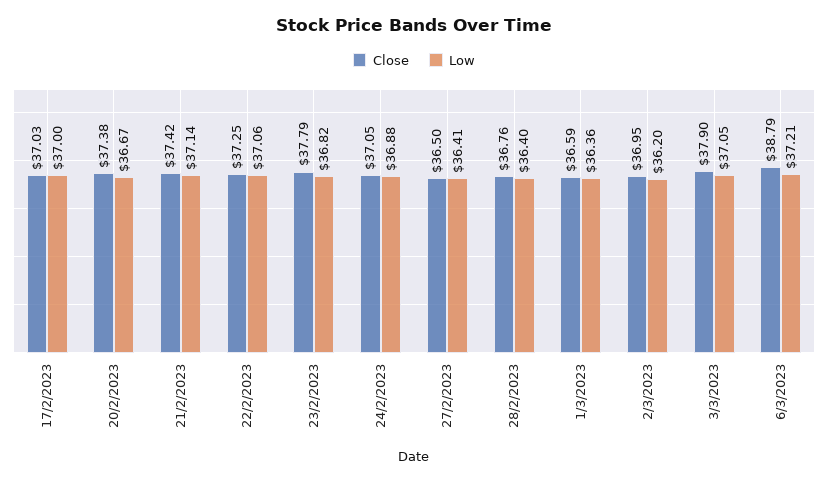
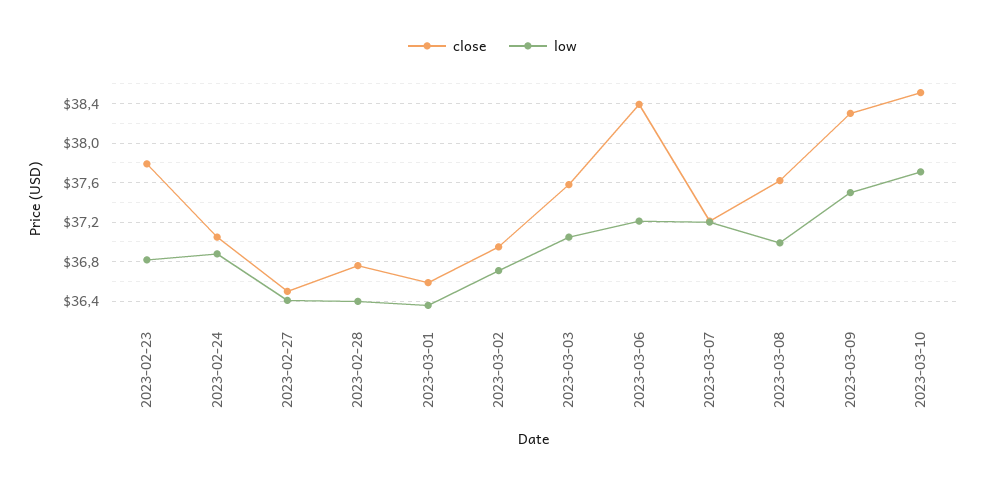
Close, 17/2/2023: 37.03 -> none
Low, 17/2/2023: 37 -> none
Close, 20/2/2023: 37.38 -> none
Low, 20/2/2023: 36.67 -> none
Close, 21/2/2023: 37.42 -> none
Low, 21/2/2023: 37.14 -> none
Close, 22/2/2023: 37.25 -> none
Low, 22/2/2023: 37.06 -> none
Low, 2/3/2023: 36.2 -> 36.7
Close, 3/3/2023: 37.9 -> 37.6
Close, 6/3/2023: 38.79 -> 38.4
Close, 2023-03-07: none -> 37.2
Low, 2023-03-07: none -> 37.2
Close, 2023-03-08: none -> 37.6
Low, 2023-03-08: none -> 37
Close, 2023-03-09: none -> 38.3
Low, 2023-03-09: none -> 37.5
Close, 2023-03-10: none -> 38.5
Low, 2023-03-10: none -> 37.7

